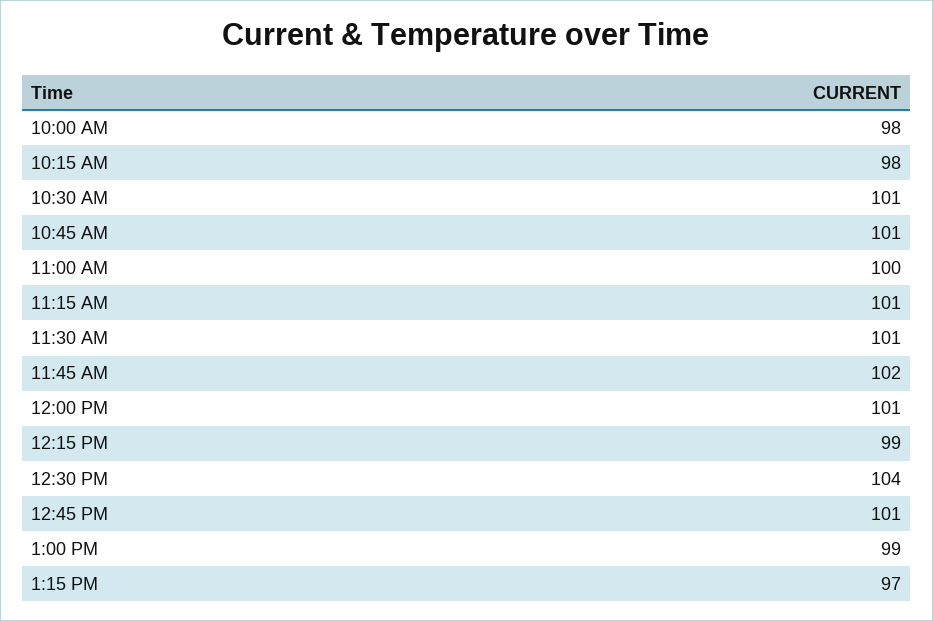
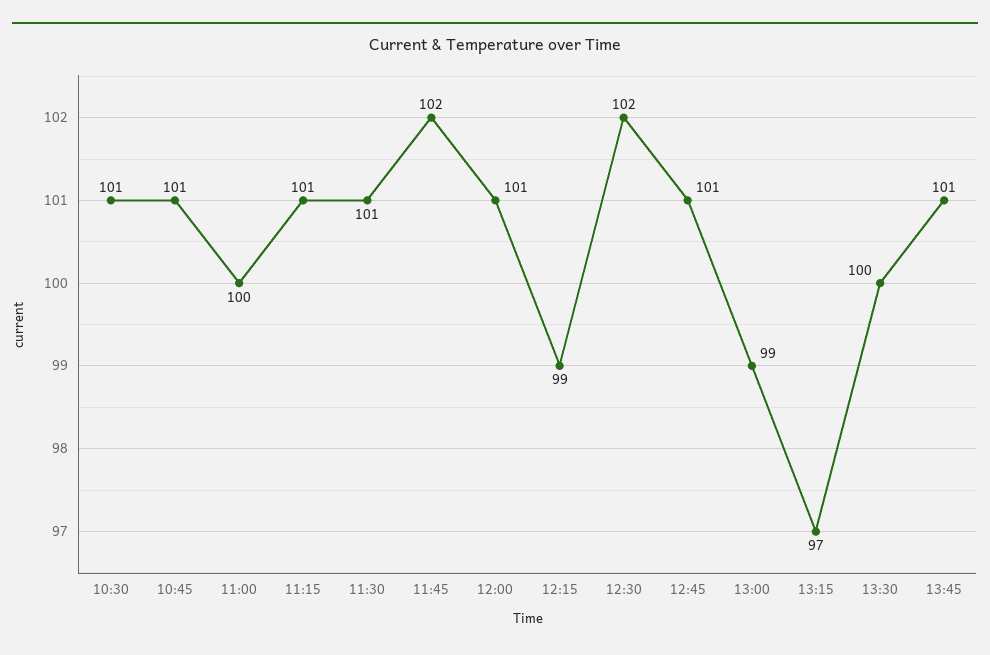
10:00 AM: 98 -> none
10:15 AM: 98 -> none
12:30 PM: 104 -> 102
13:30: none -> 100
13:45: none -> 101

